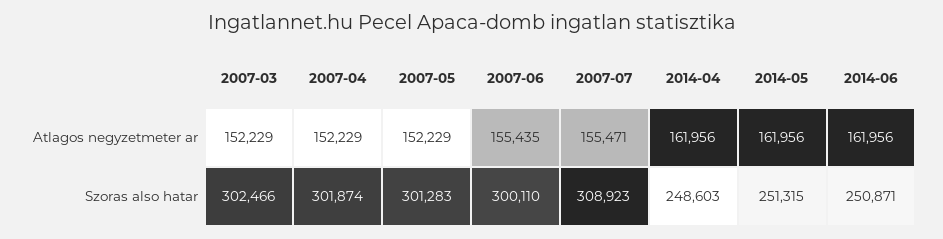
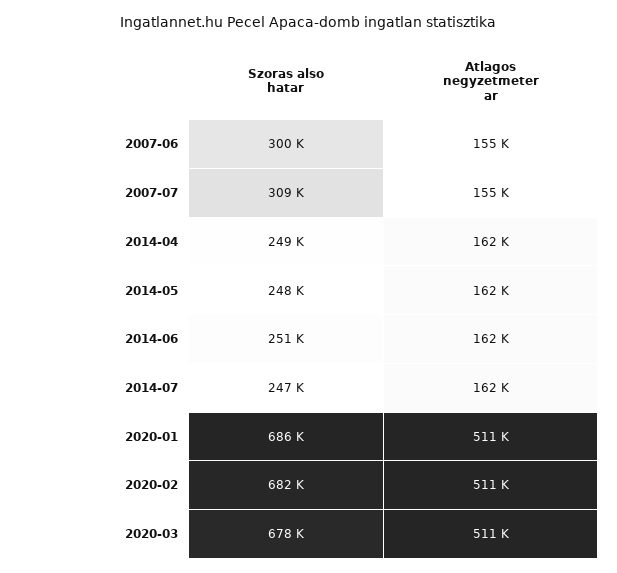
2007-03, Atlagos negyzetmeter ar: 152229 -> none
2007-04, Atlagos negyzetmeter ar: 152229 -> none
2007-05, Atlagos negyzetmeter ar: 152229 -> none
2007-03, Szoras also hatar: 302466 -> none
2007-04, Szoras also hatar: 301874 -> none
2007-05, Szoras also hatar: 301283 -> none
2014-05, Szoras also hatar: 251315 -> 248000
2014-07, Szoras also hatar: none -> 247000
2014-07, Atlagos negyzetmeter ar: none -> 162000
2020-01, Szoras also hatar: none -> 686000
2020-01, Atlagos negyzetmeter ar: none -> 511000
2020-02, Szoras also hatar: none -> 682000
2020-02, Atlagos negyzetmeter ar: none -> 511000
2020-03, Szoras also hatar: none -> 678000
2020-03, Atlagos negyzetmeter ar: none -> 511000

